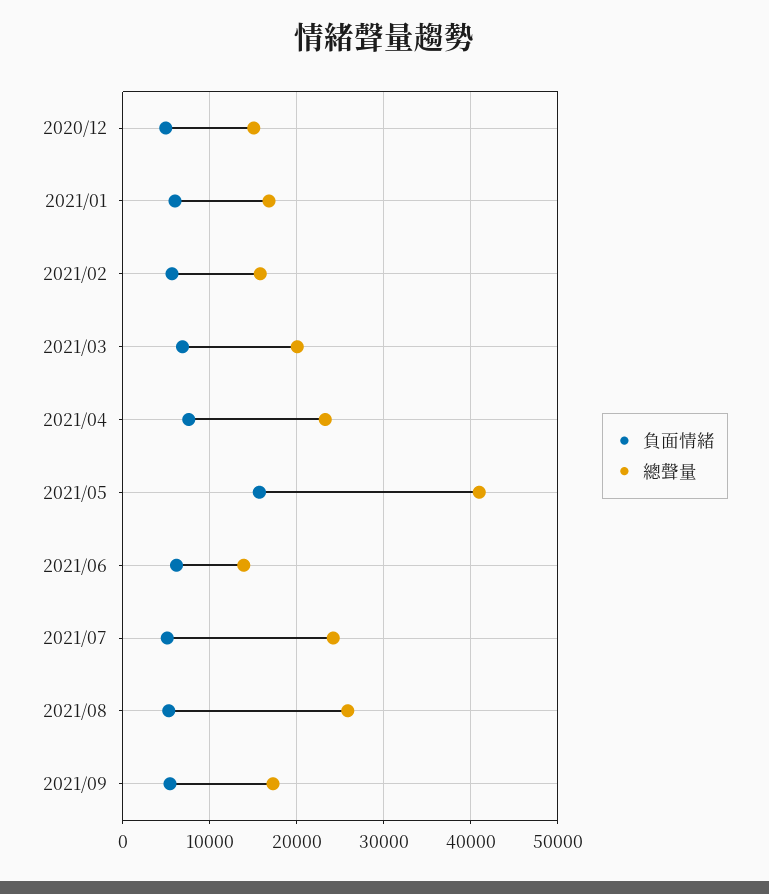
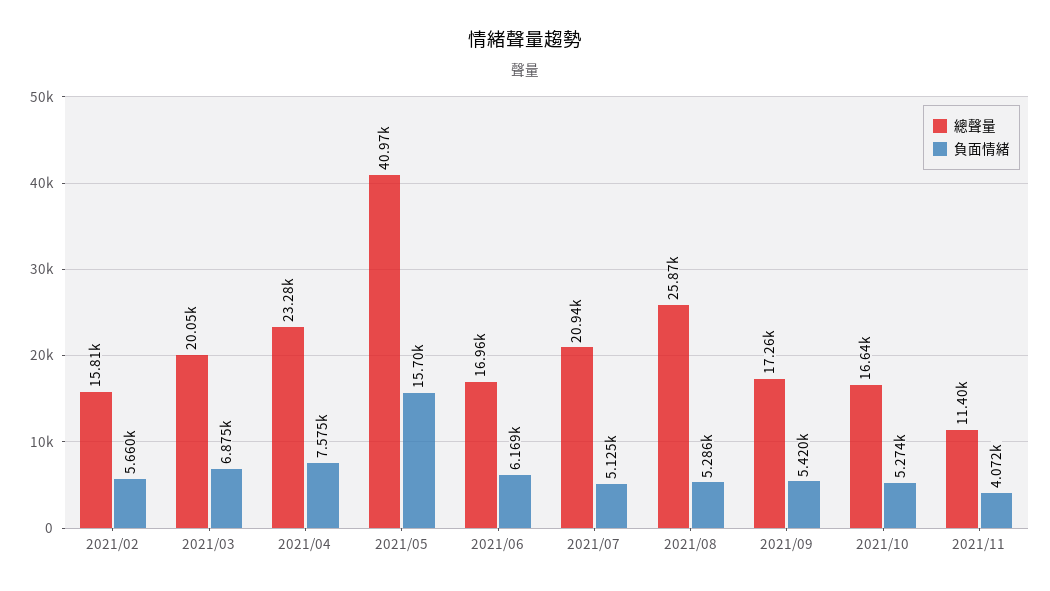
負面情緒, 2020/12: 5000 -> none
總聲量, 2020/12: 15000 -> none
負面情緒, 2021/01: 6000 -> none
總聲量, 2021/01: 17000 -> none
總聲量, 2021/06: 14000 -> 16960
總聲量, 2021/07: 24000 -> 20940
總聲量, 2021/10: none -> 16640
負面情緒, 2021/10: none -> 5274
總聲量, 2021/11: none -> 11400
負面情緒, 2021/11: none -> 4072

